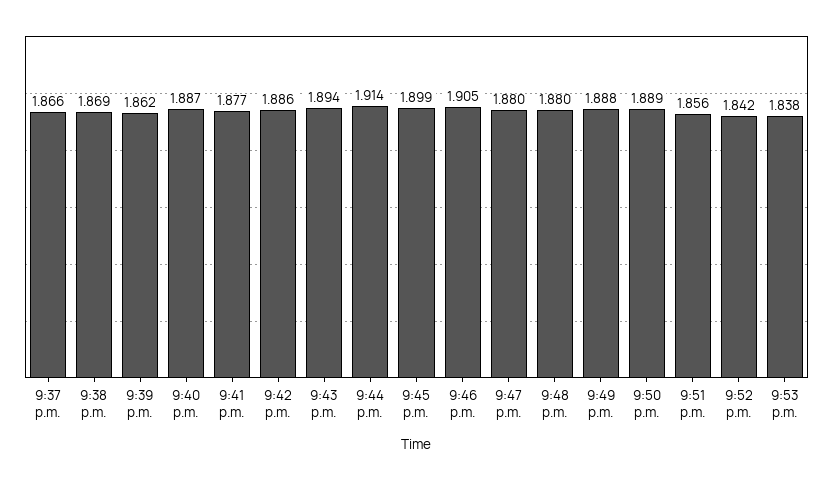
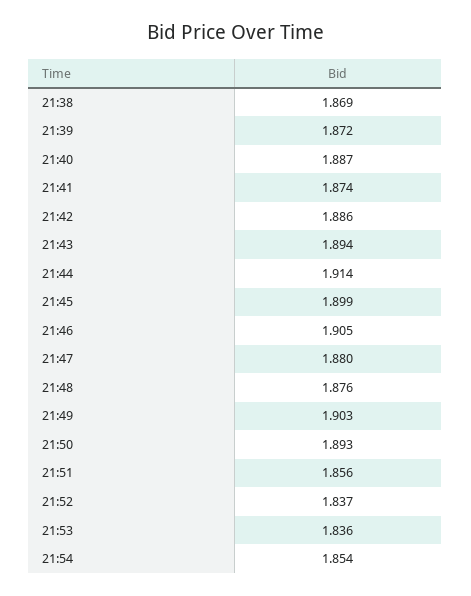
9:37 p.m.: 1.866 -> none
9:39 p.m.: 1.862 -> 1.872
9:41 p.m.: 1.877 -> 1.874
9:48 p.m.: 1.88 -> 1.876
9:49 p.m.: 1.888 -> 1.903
9:50 p.m.: 1.889 -> 1.893
9:52 p.m.: 1.842 -> 1.837
9:53 p.m.: 1.838 -> 1.836
21:54: none -> 1.854

